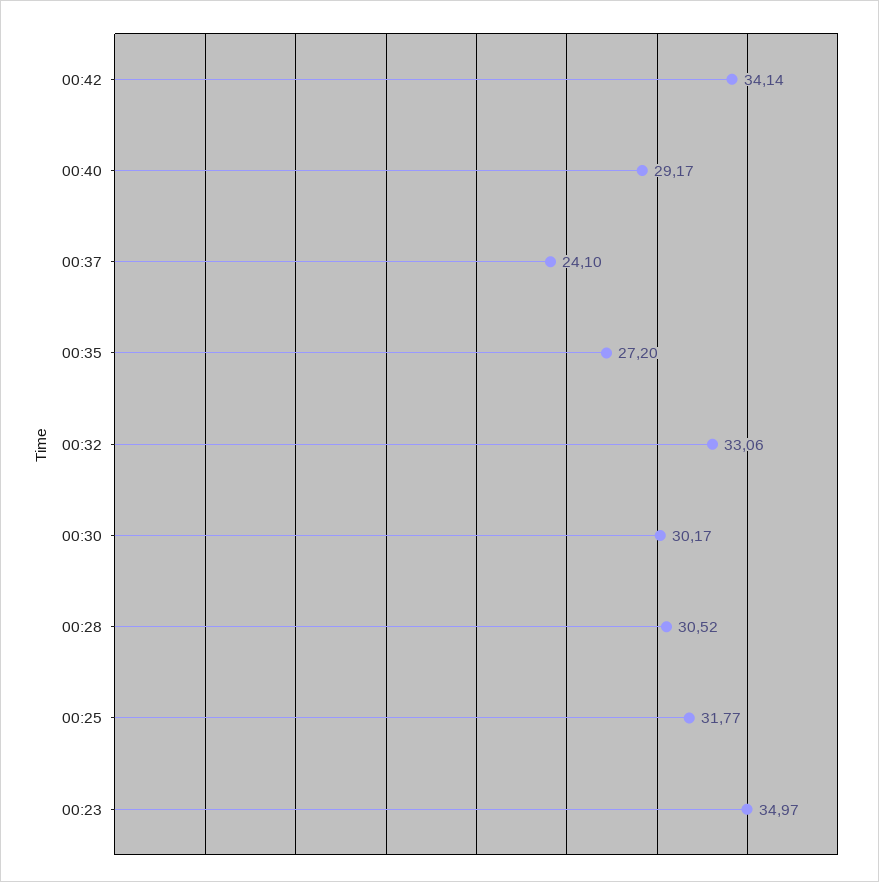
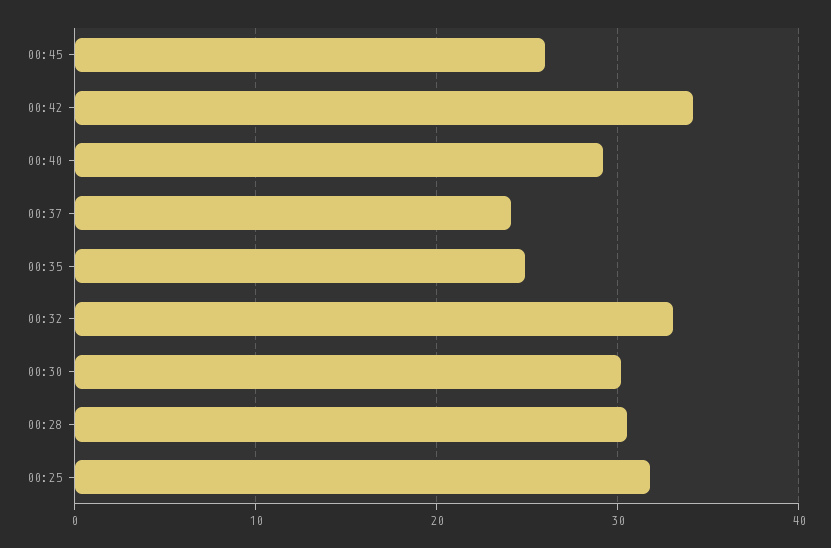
00:35: 27.2 -> 25
00:23: 34.97 -> none
00:45: none -> 26

